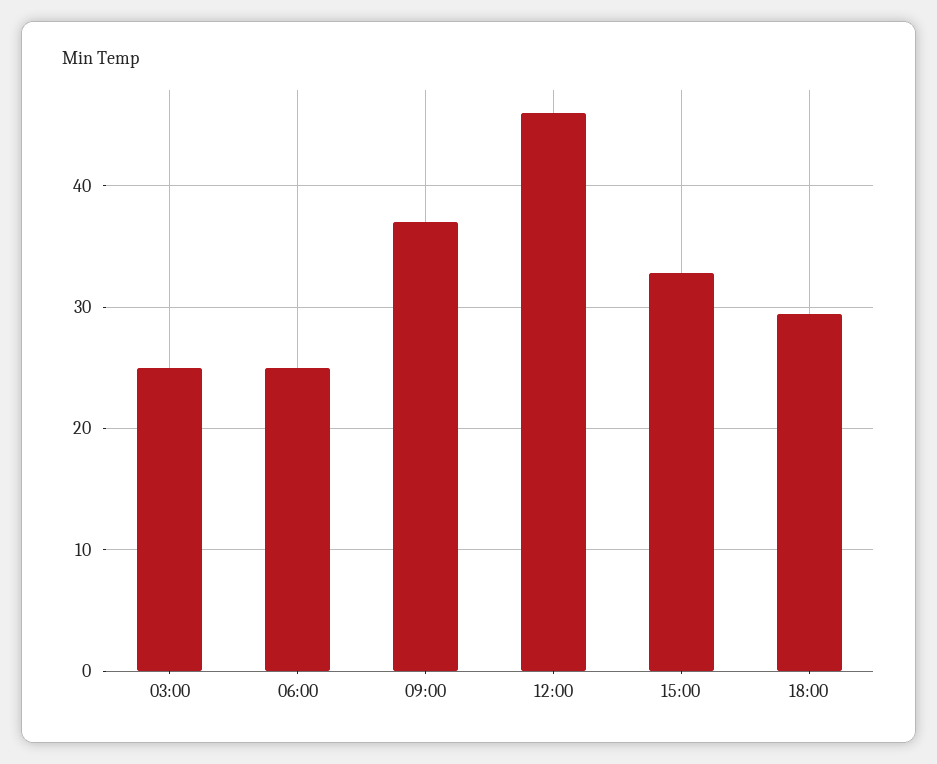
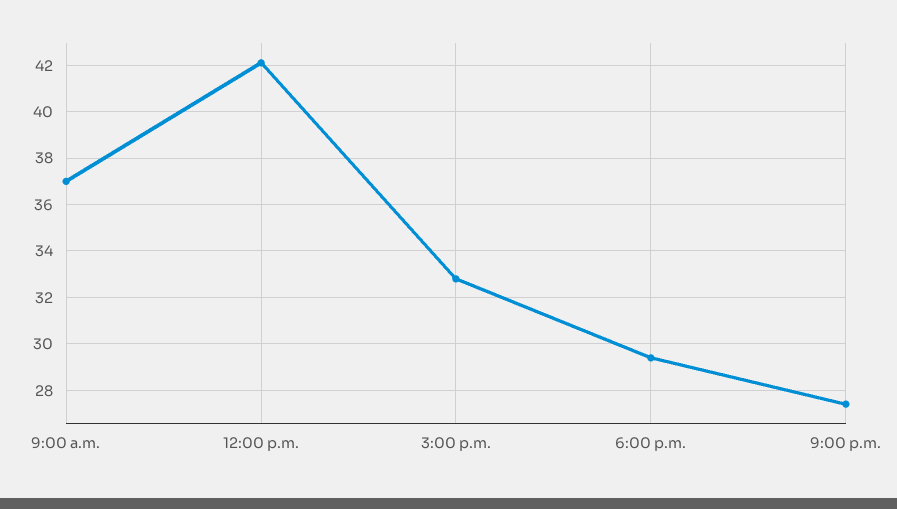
03:00: 25 -> none
06:00: 25 -> none
12:00: 46 -> 42
9:00 p.m.: none -> 27.5

